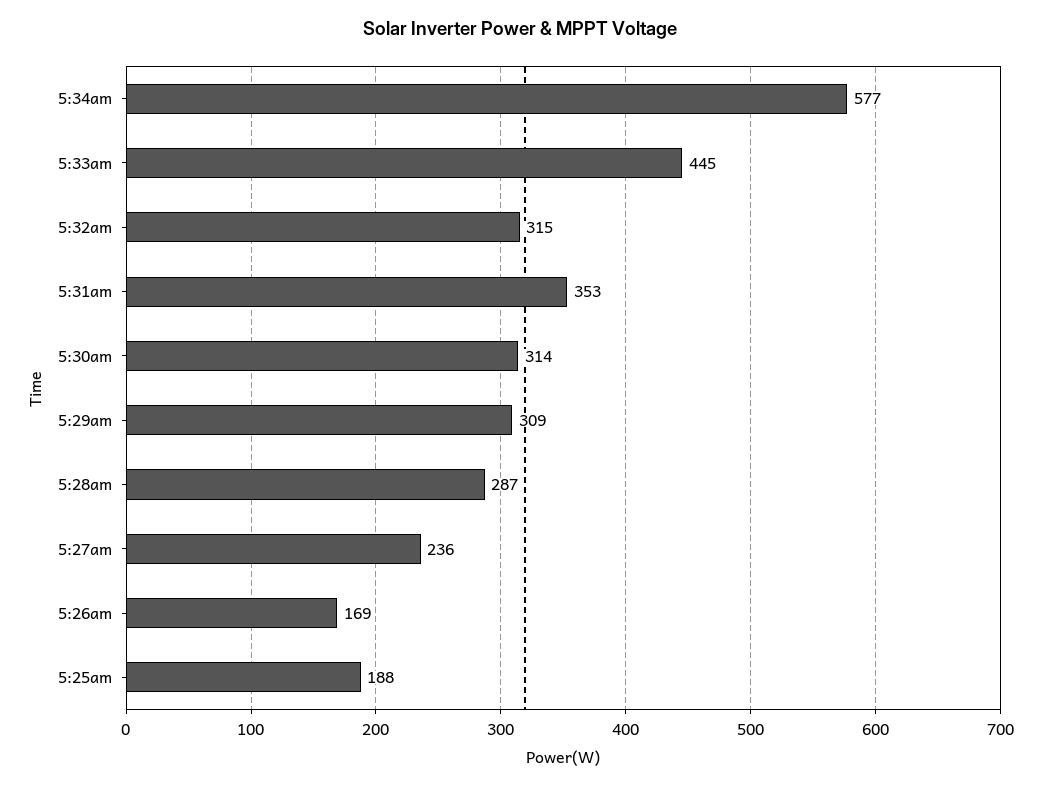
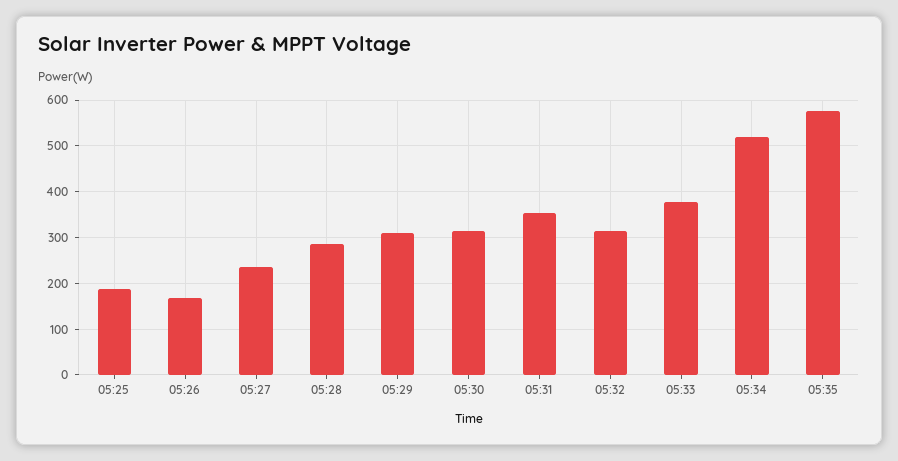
5:34am: 577 -> 520
5:33am: 445 -> 380
05:35: none -> 580

